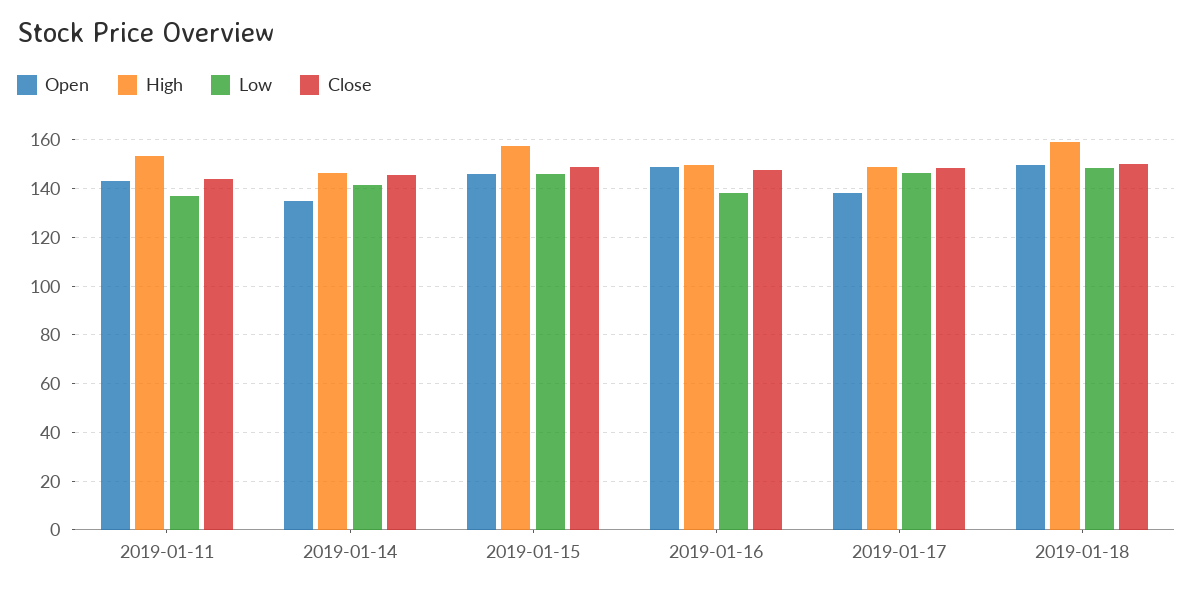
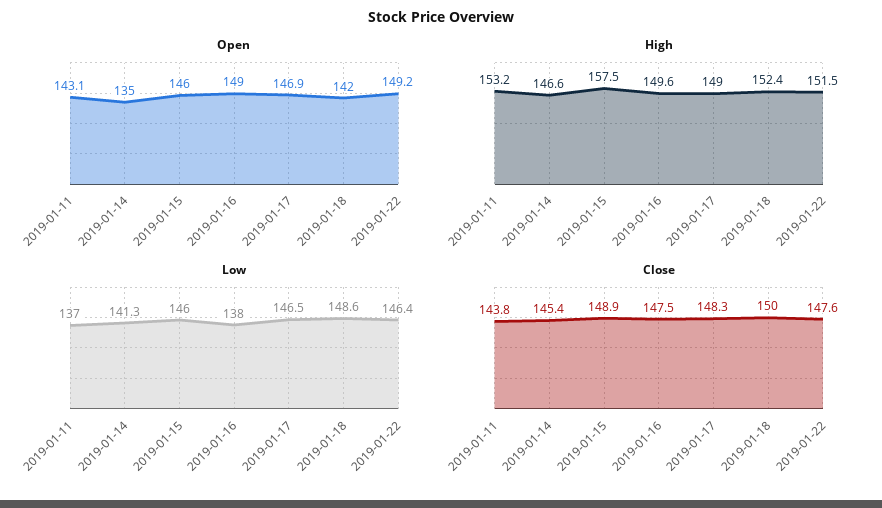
Open, 2019-01-17: 137.5 -> 146.9
Open, 2019-01-18: 150 -> 142
High, 2019-01-18: 160 -> 152.4
Open, 2019-01-22: none -> 149.2
High, 2019-01-22: none -> 151.5
Low, 2019-01-22: none -> 146.4
Close, 2019-01-22: none -> 147.6

